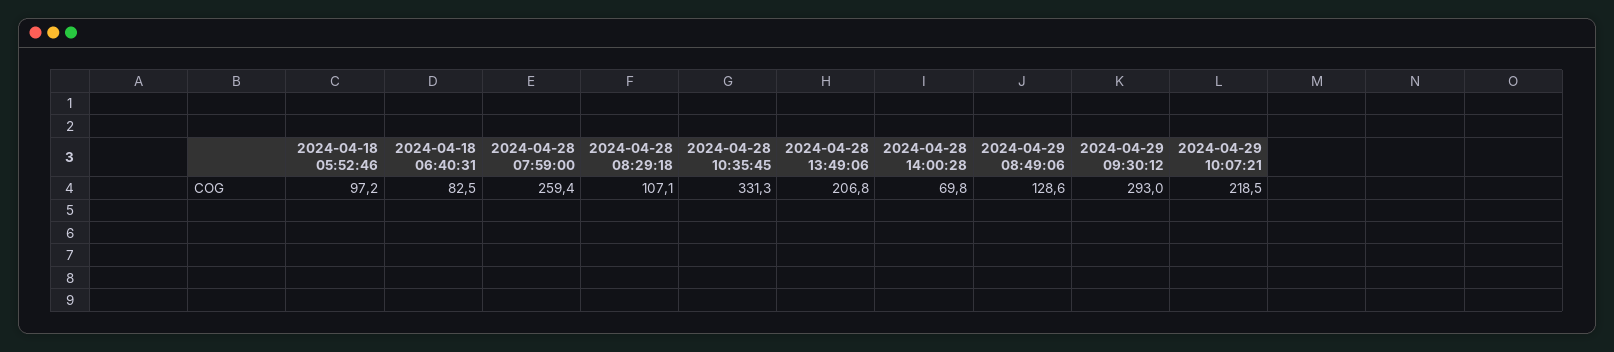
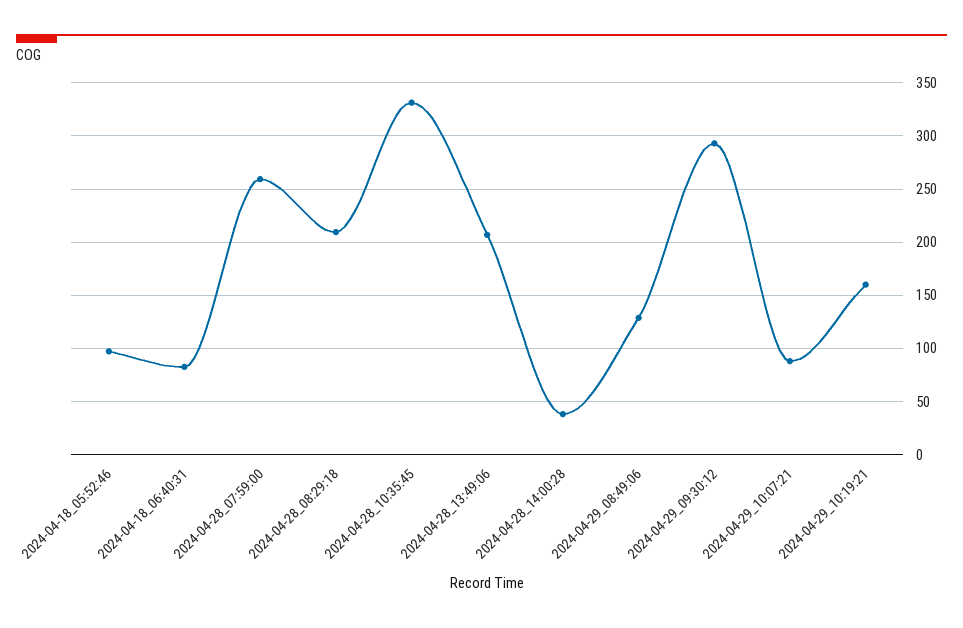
2024-04-28 08:29:18: 107.1 -> 210
2024-04-28 14:00:28: 69.8 -> 40
2024-04-29 10:07:21: 218.5 -> 90
2024-04-29_10:19:21: none -> 160

